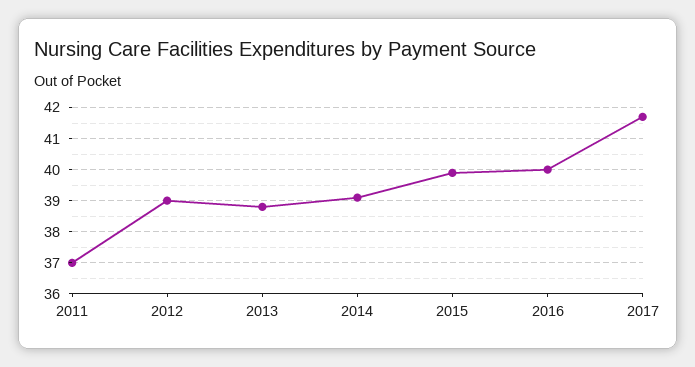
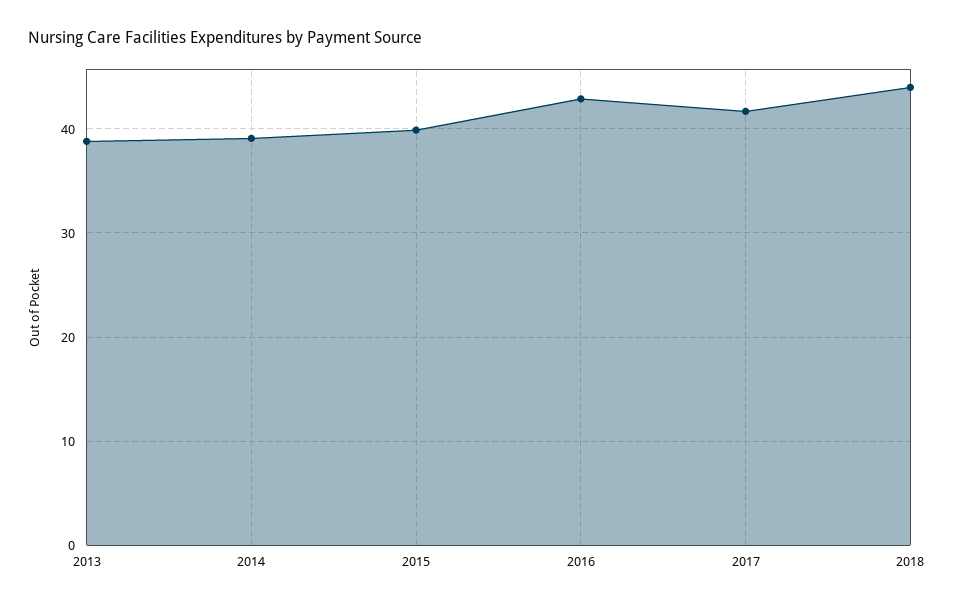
2011: 37 -> none
2012: 39 -> none
2016: 40 -> 43
2018: none -> 44

